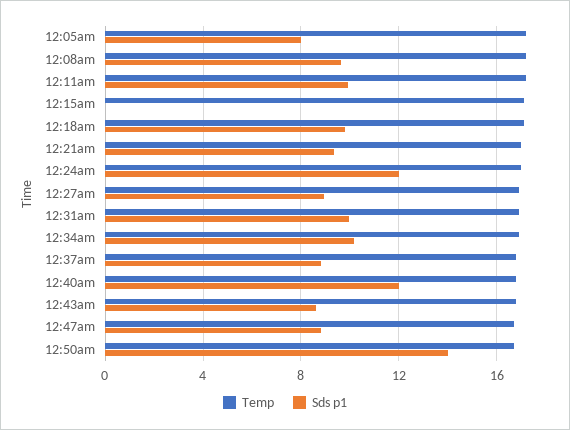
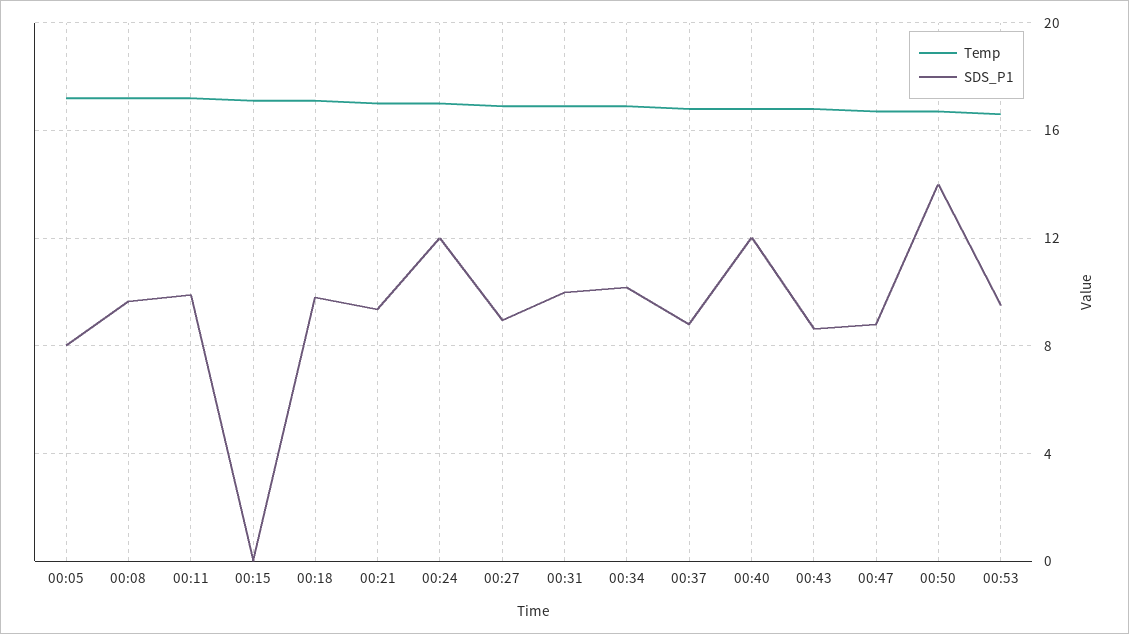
Temp, 00:53: none -> 16.5
Sds p1, 00:53: none -> 9.5

